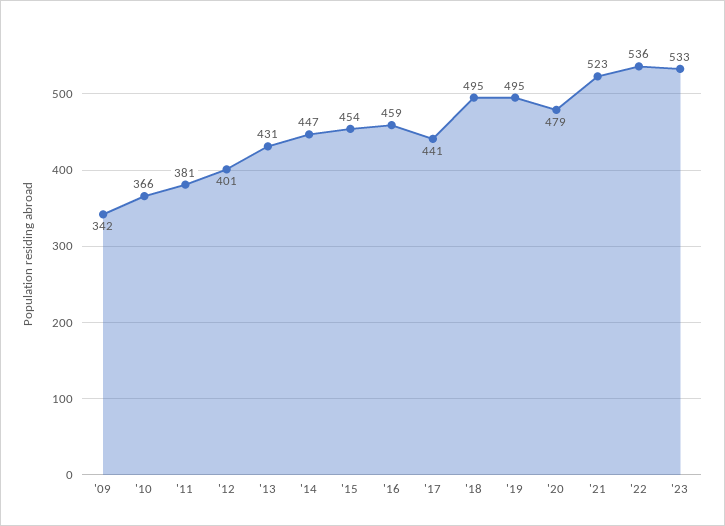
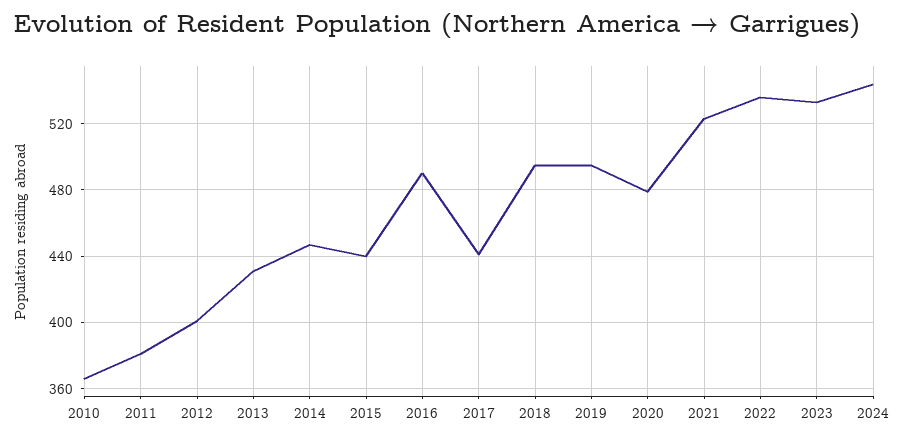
'09: 342 -> none
'15: 454 -> 440
'16: 459 -> 490
2024: none -> 545

